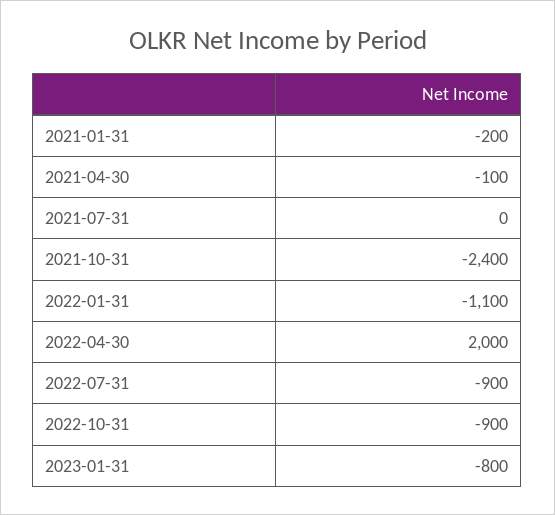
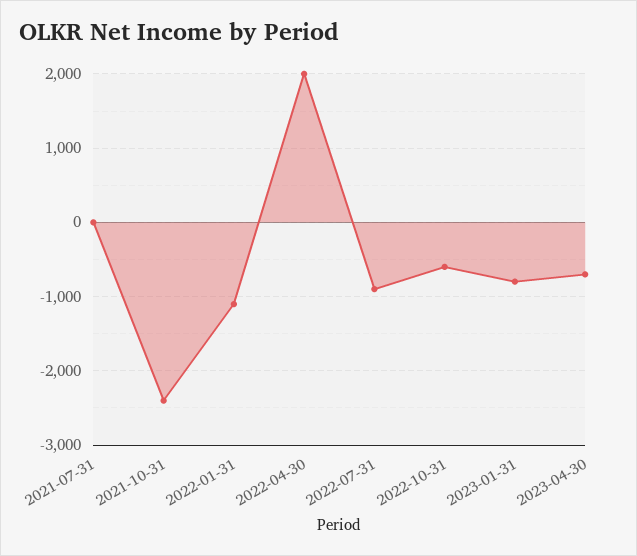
2021-01-31: -200 -> none
2021-04-30: -100 -> none
2022-10-31: -900 -> -600
2023-04-30: none -> -700

